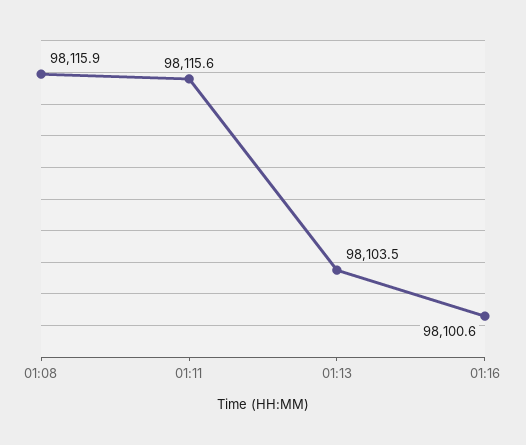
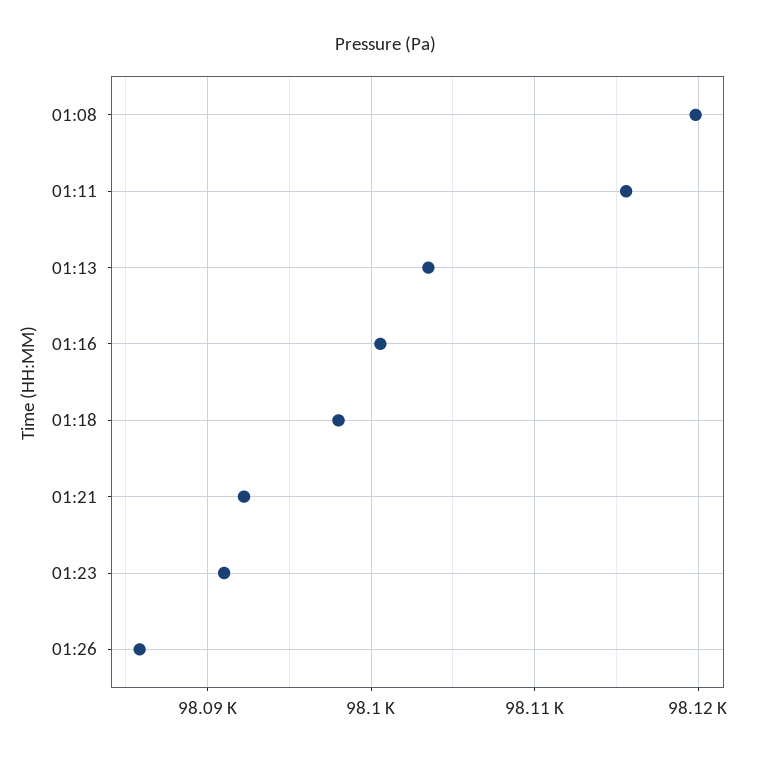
01:08: 98115.9 -> 98120
01:18: none -> 98098
01:21: none -> 98092
01:23: none -> 98091
01:26: none -> 98086

